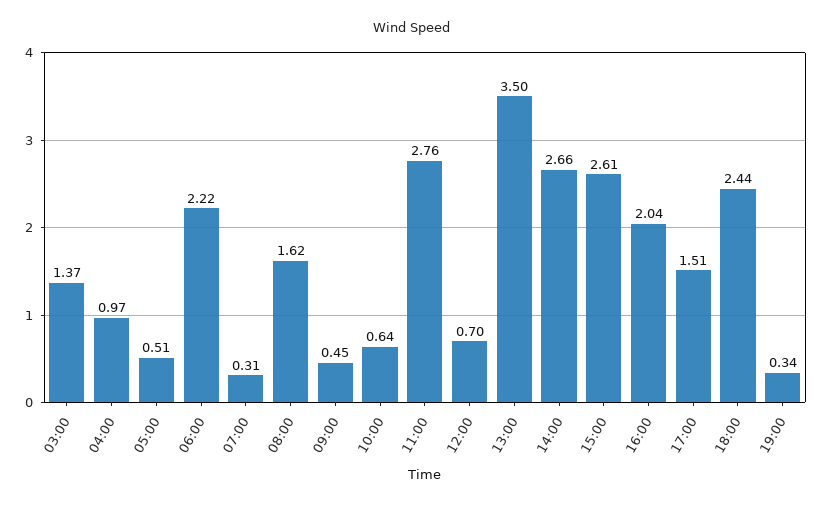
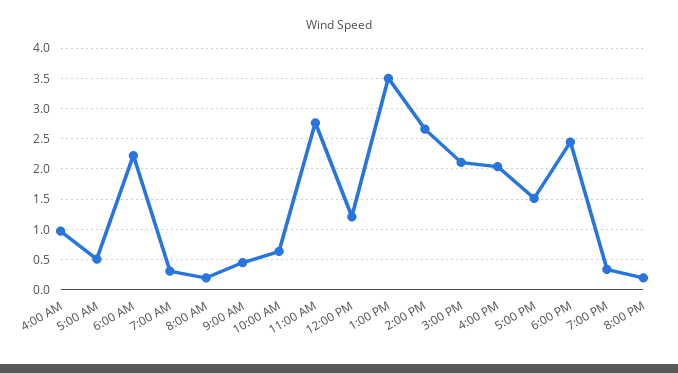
03:00: 1.37 -> none
08:00: 1.62 -> 0.2
12:00: 0.7 -> 1.2
15:00: 2.61 -> 2.1
8:00 PM: none -> 0.2

